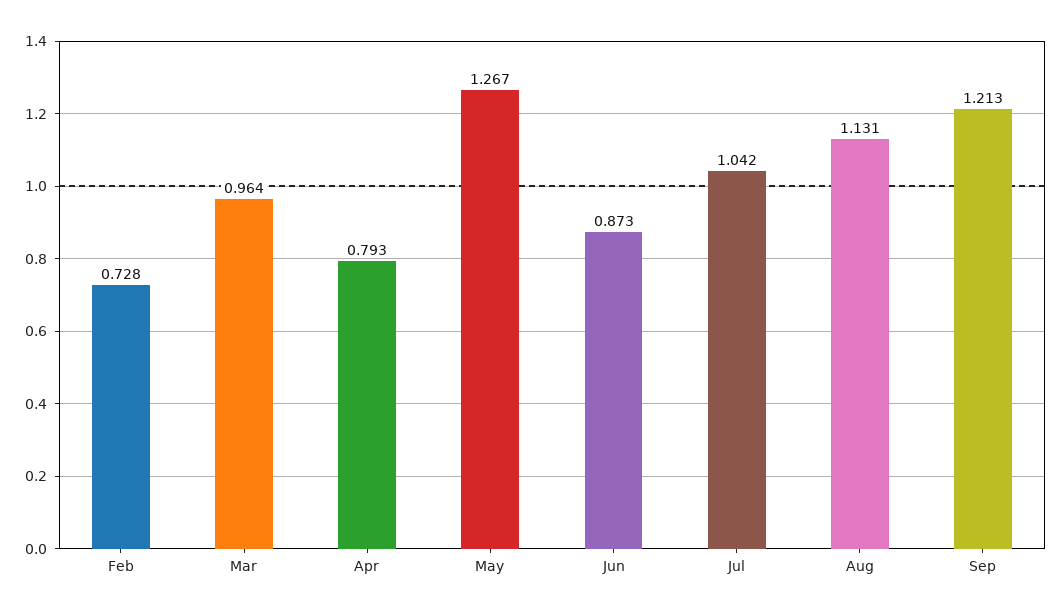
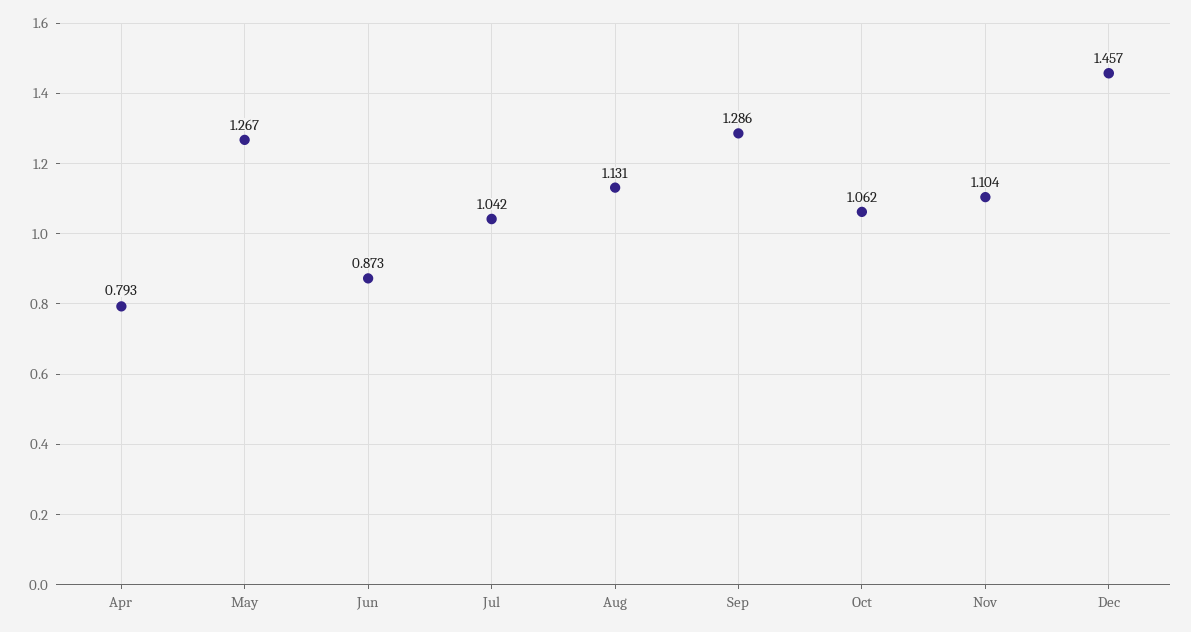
Feb: 0.728 -> none
Mar: 0.964 -> none
Sep: 1.213 -> 1.286
Oct: none -> 1.062
Nov: none -> 1.104
Dec: none -> 1.457

